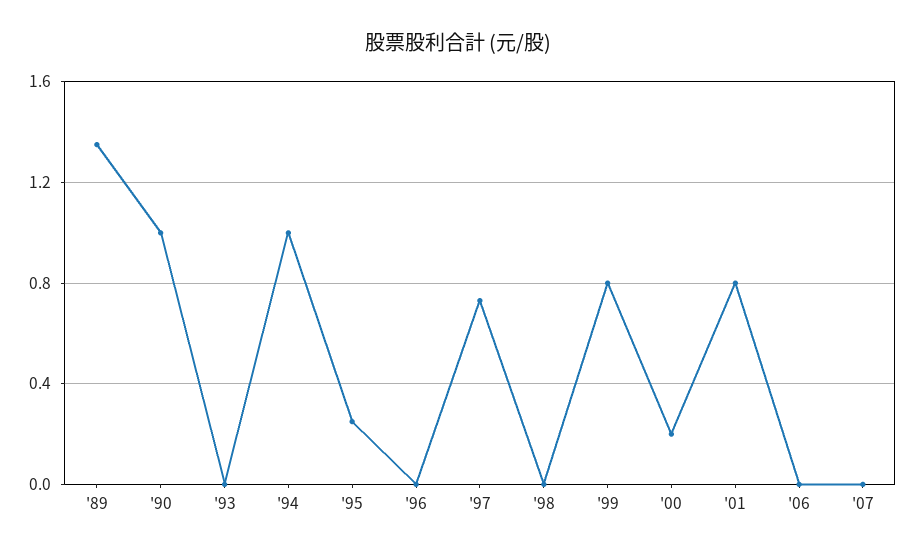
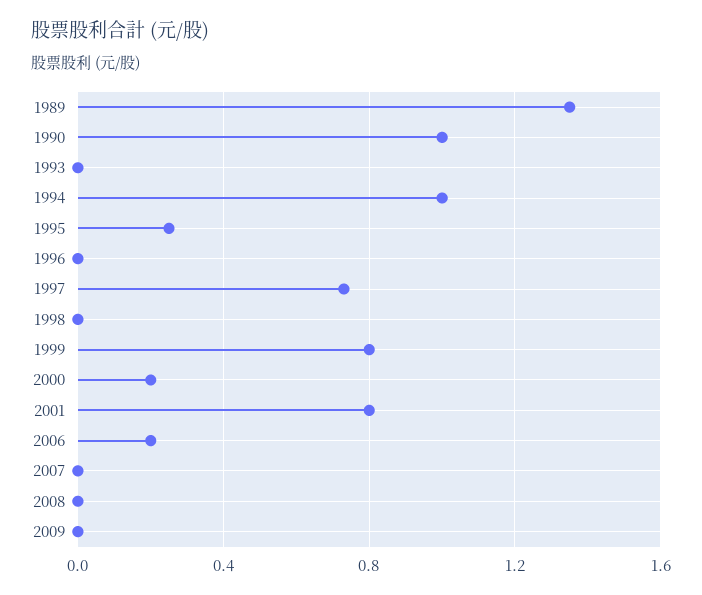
'06: 0 -> 0.2
2008: none -> 0
2009: none -> 0

